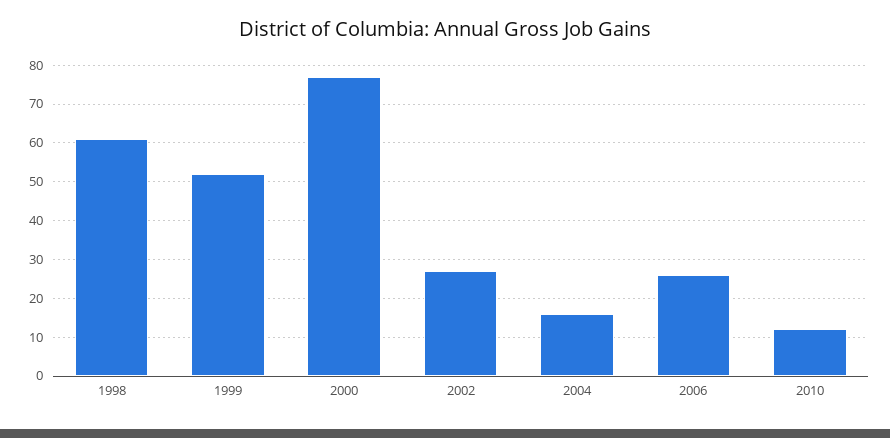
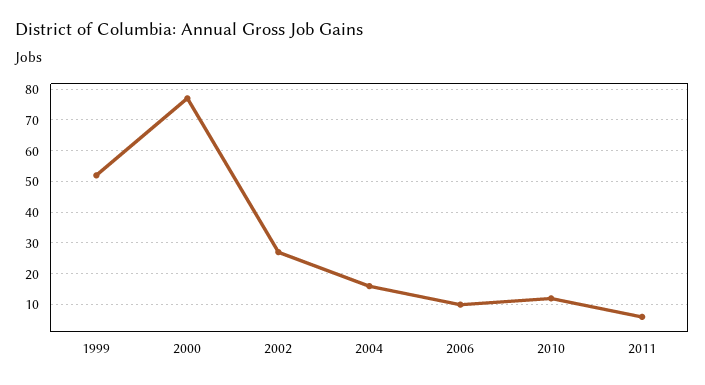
1998: 60 -> none
2006: 25 -> 10
2011: none -> 5

